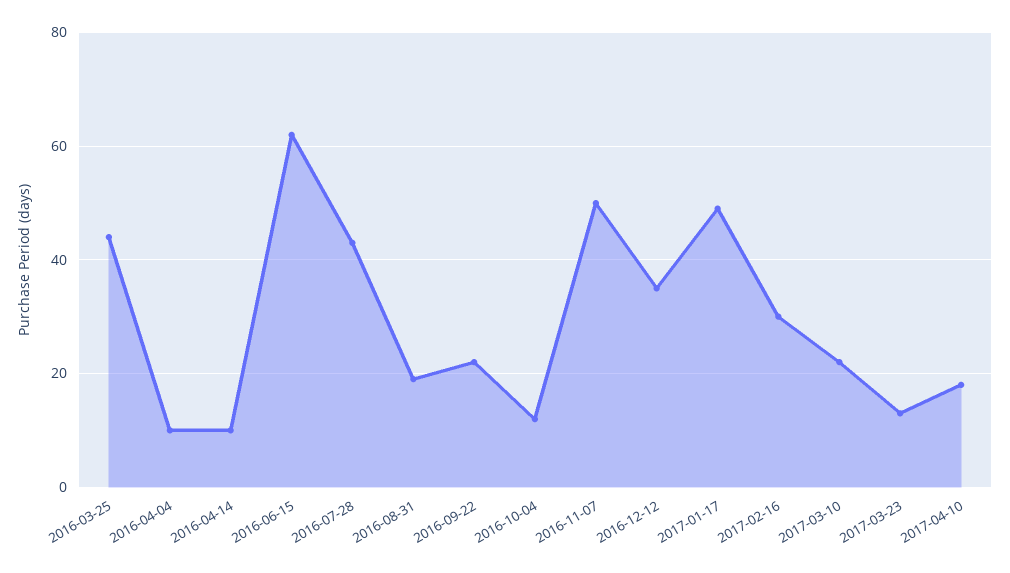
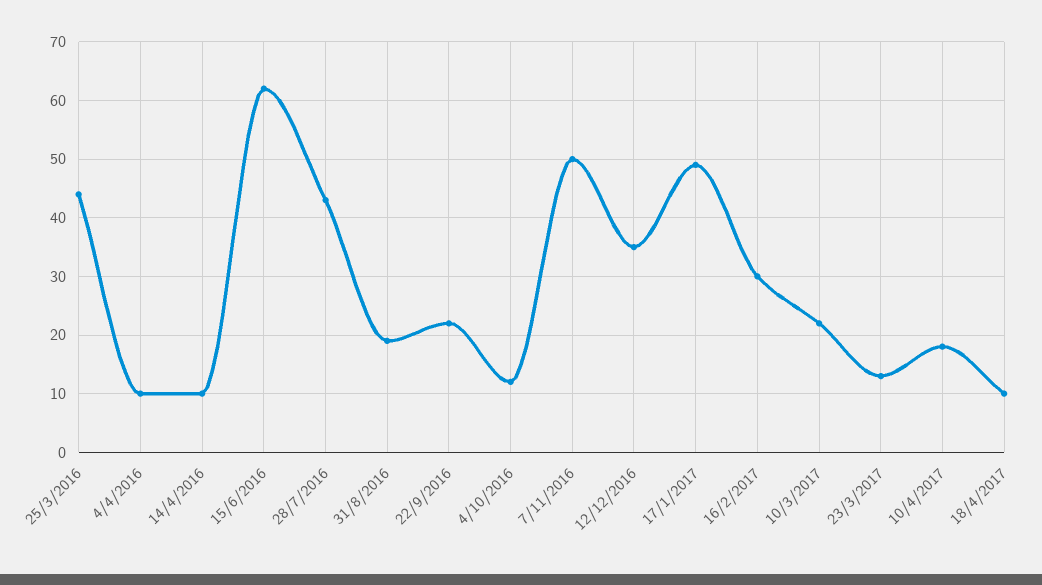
18/4/2017: none -> 10

